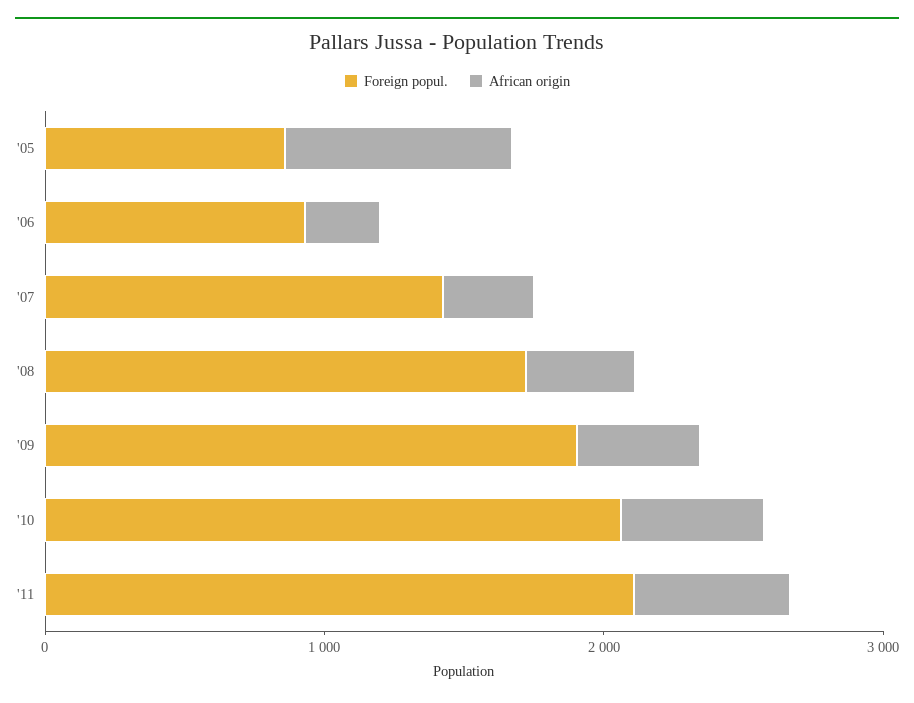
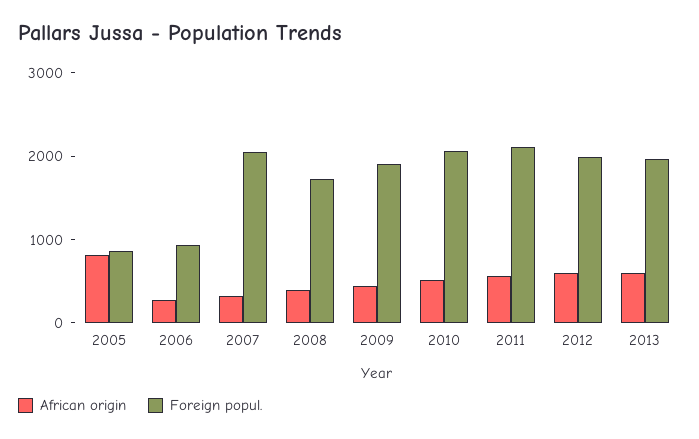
Foreign popul., '07: 1400 -> 2000
African origin, 2012: none -> 600
Foreign popul., 2012: none -> 2000
African origin, 2013: none -> 600
Foreign popul., 2013: none -> 2000

